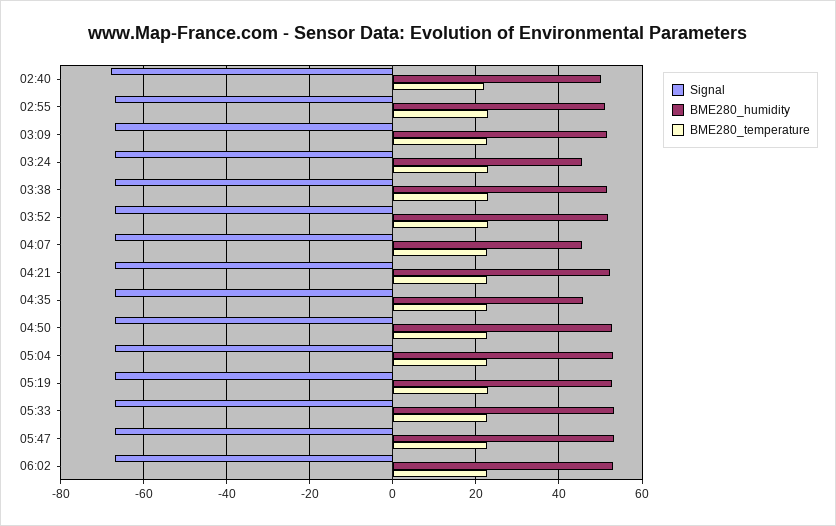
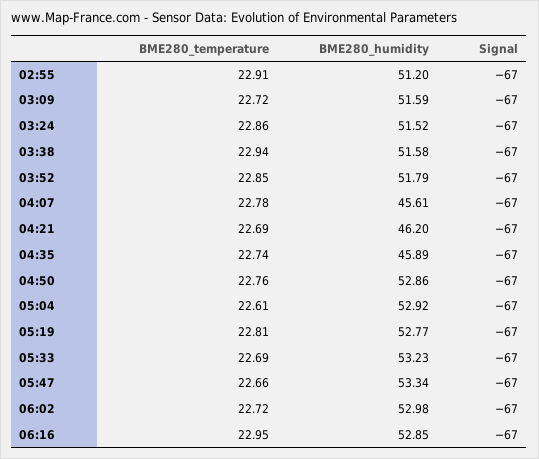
Signal, 02:40: -68 -> none
BME280_humidity, 02:40: 50 -> none
BME280_temperature, 02:40: 22 -> none
BME280_humidity, 03:24: 46 -> 51.52
BME280_humidity, 04:21: 52 -> 46.2
BME280_temperature, 06:16: none -> 22.95
BME280_humidity, 06:16: none -> 52.85
Signal, 06:16: none -> -67

